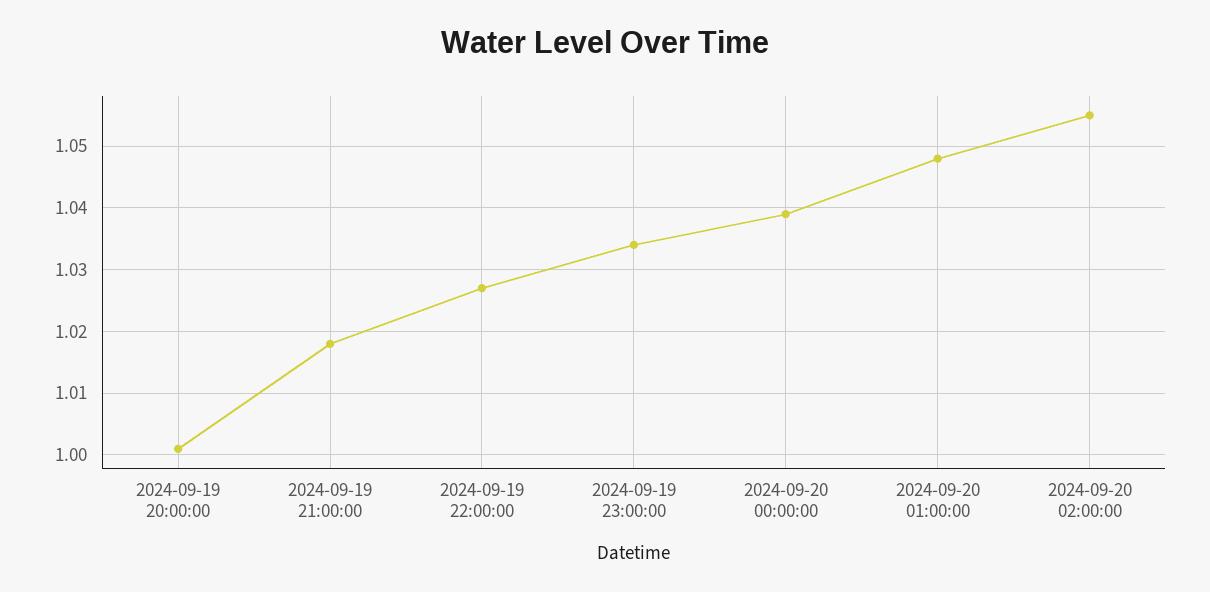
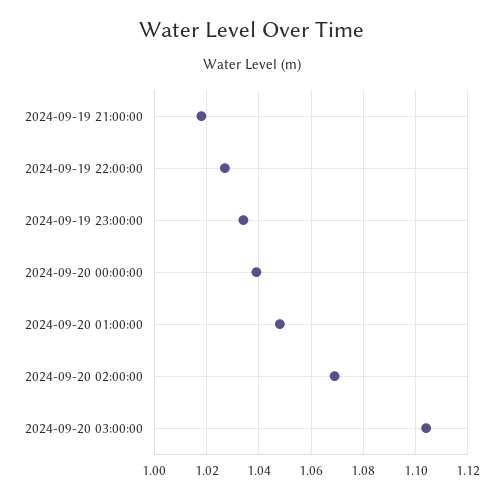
2024-09-19 20:00:00: 1.001 -> none
2024-09-20 02:00:00: 1.055 -> 1.07
2024-09-20 03:00:00: none -> 1.105

